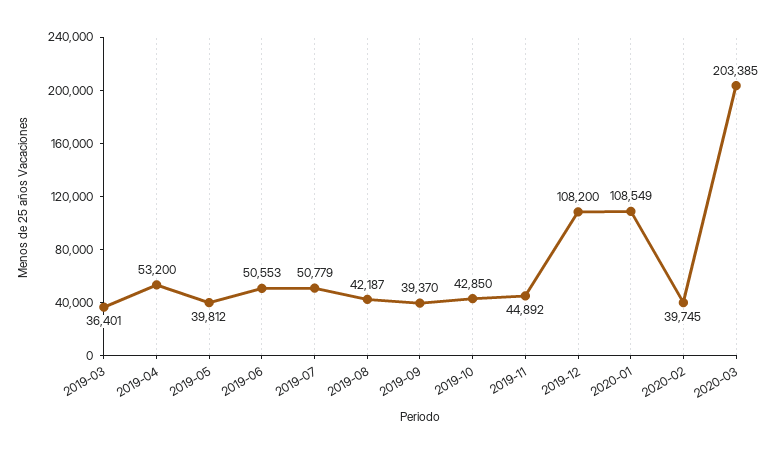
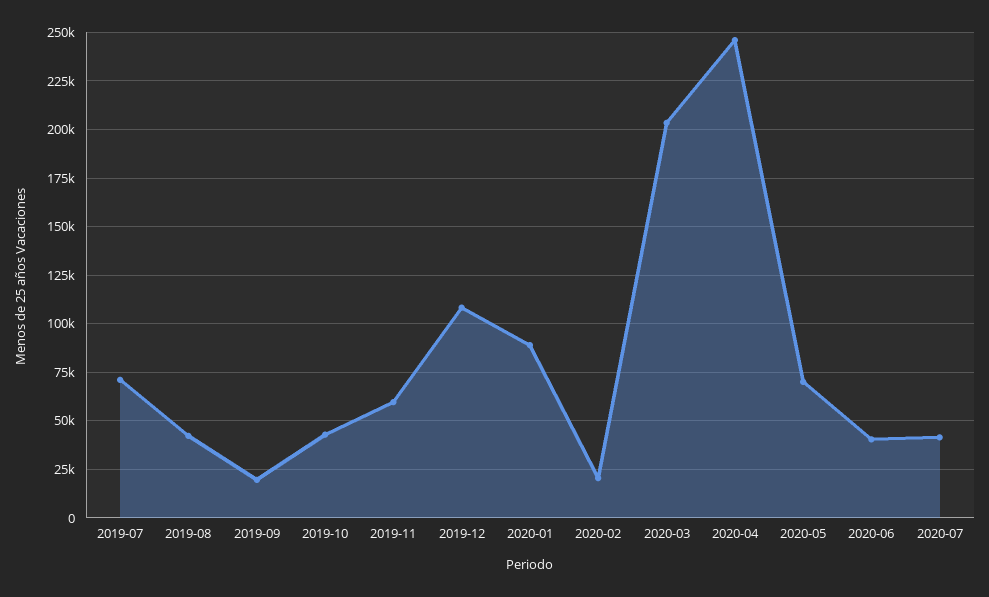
2019-03: 36401 -> none
2019-04: 53200 -> none
2019-05: 39812 -> none
2019-06: 50553 -> none
2019-07: 50779 -> 70000
2019-09: 39370 -> 20000
2019-11: 44892 -> 60000
2020-01: 108549 -> 90000
2020-02: 39745 -> 20000
2020-04: none -> 245000
2020-05: none -> 70000
2020-06: none -> 40000
2020-07: none -> 40000

